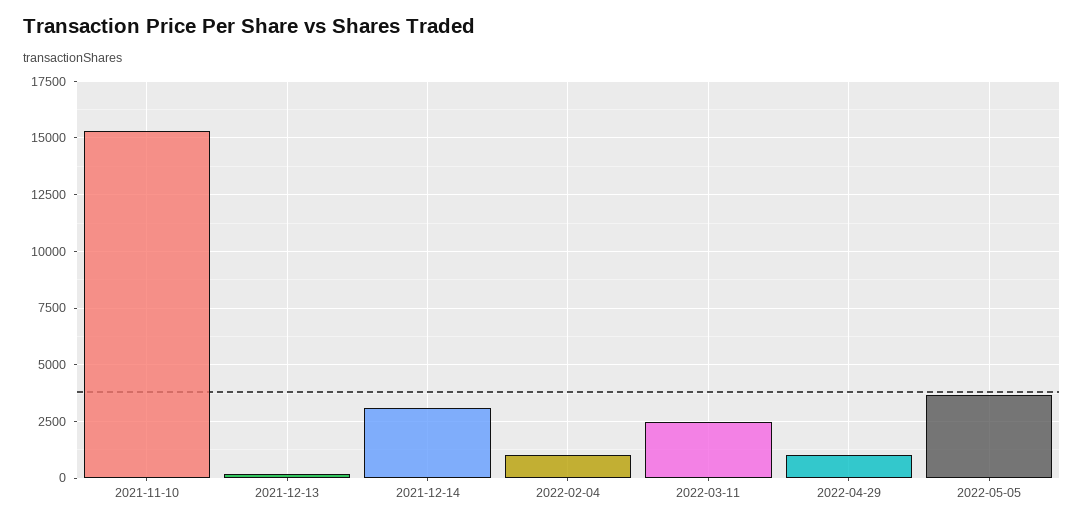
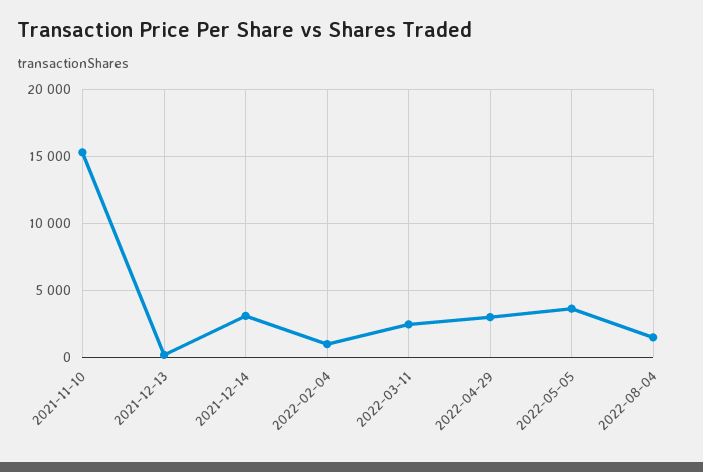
2022-04-29: 1000 -> 3000
2022-08-04: none -> 1500

